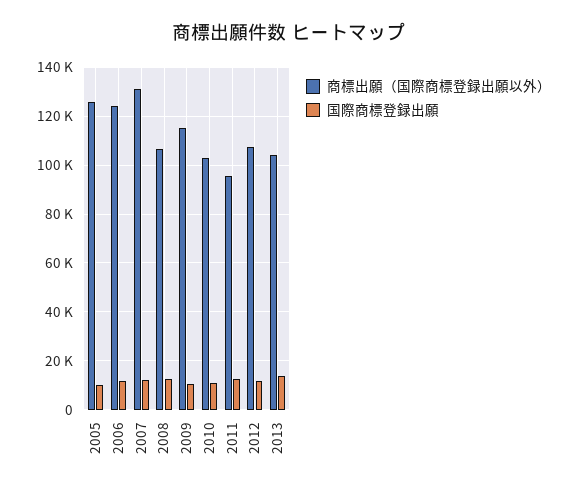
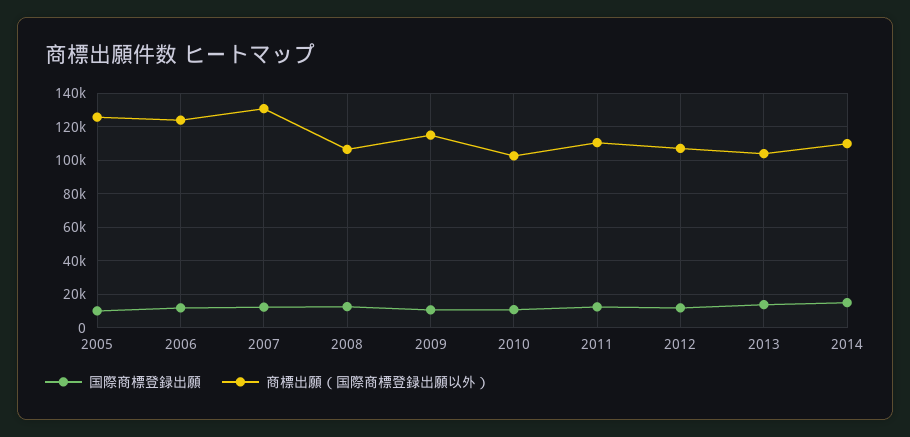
商標出願（国際商標登録出願以外）, 2011: 95000 -> 110000
国際商標登録出願, 2014: none -> 15000
商標出願（国際商標登録出願以外）, 2014: none -> 110000

